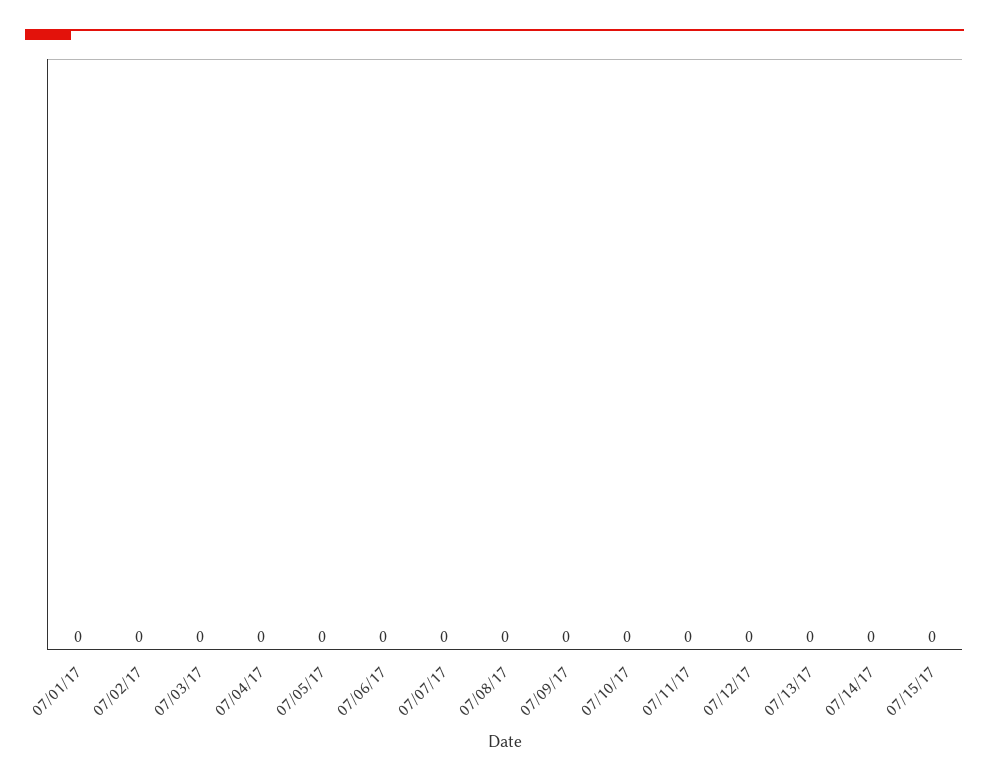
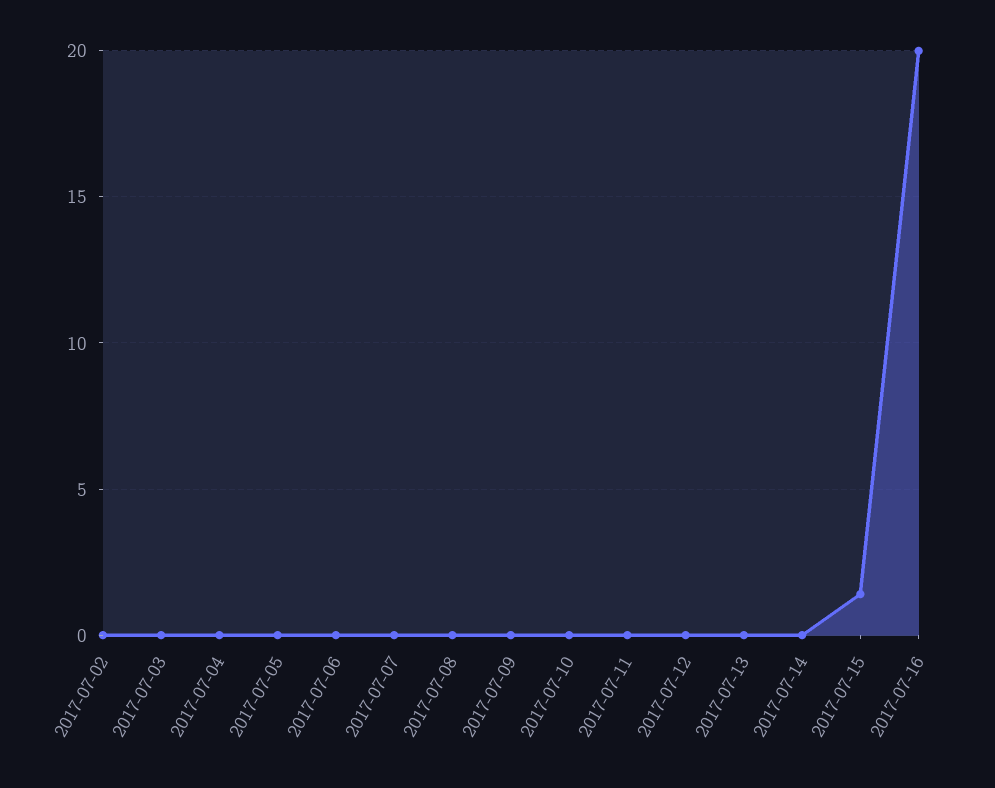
07/01/17: 0 -> none
07/15/17: 0 -> 1.5
2017-07-16: none -> 20

